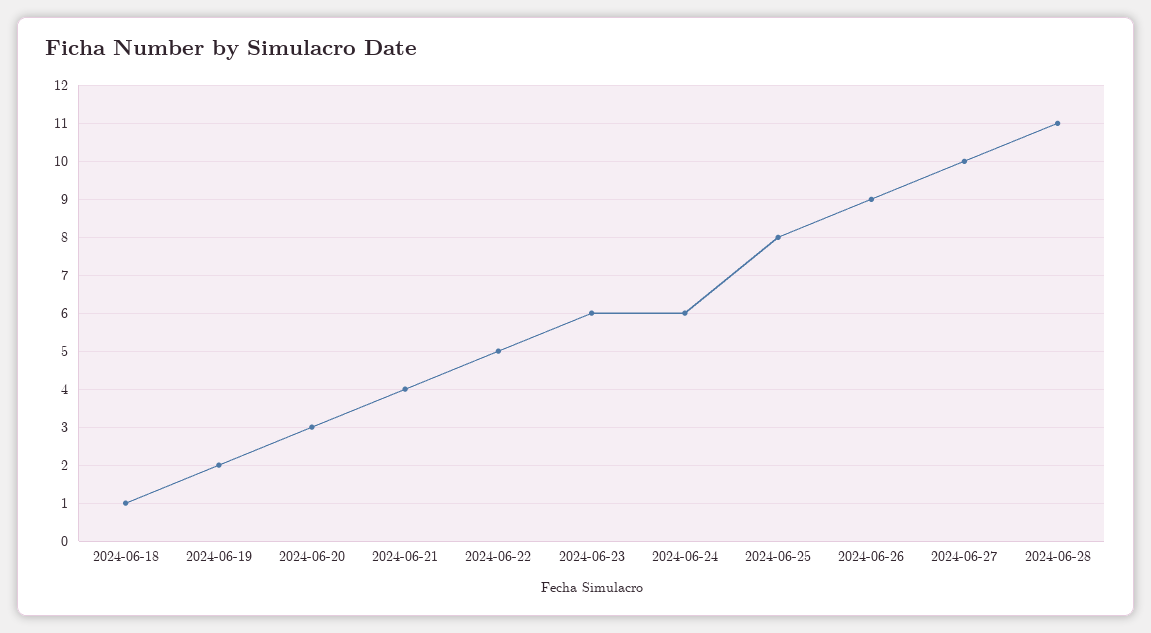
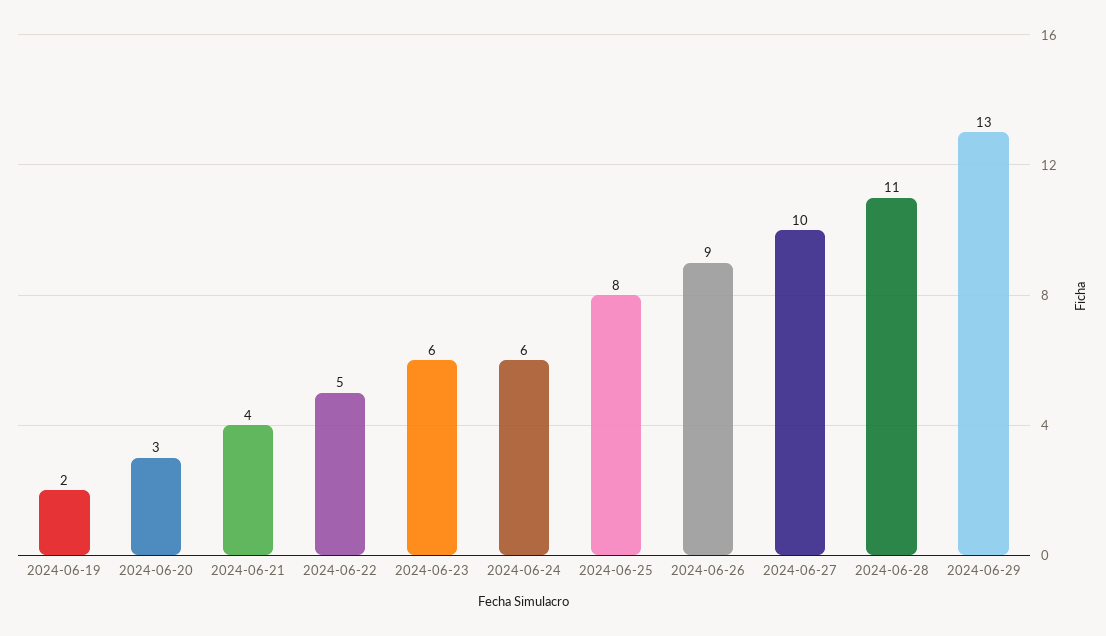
2024-06-18: 1 -> none
2024-06-29: none -> 13

